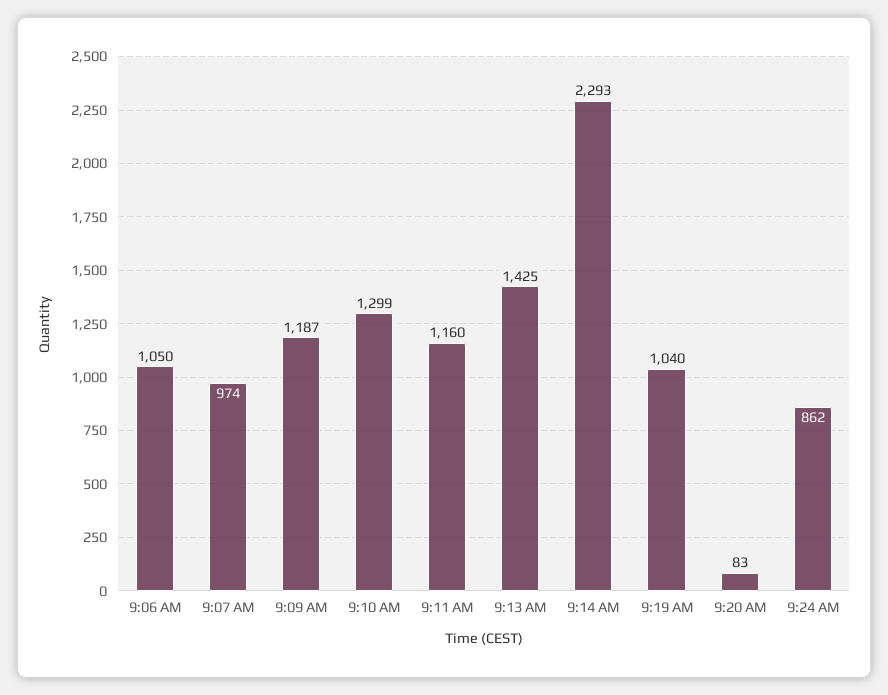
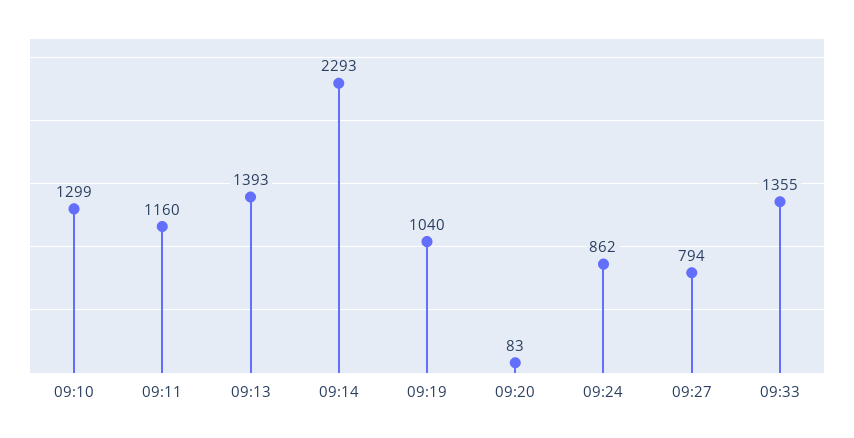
9:06 AM: 1050 -> none
9:07 AM: 974 -> none
9:09 AM: 1187 -> none
9:13 AM: 1425 -> 1393
09:27: none -> 794
09:33: none -> 1355

